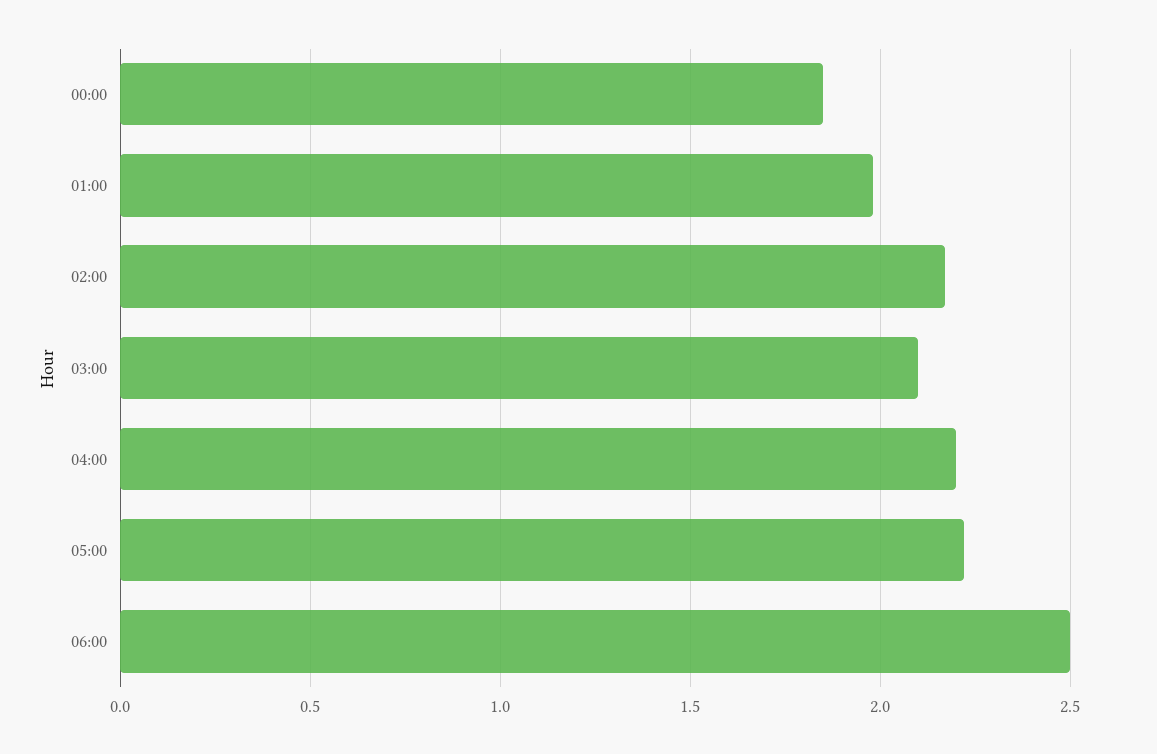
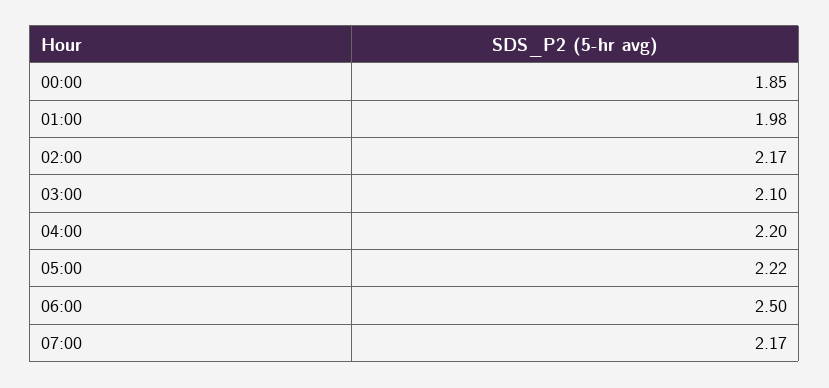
07:00: none -> 2.17

